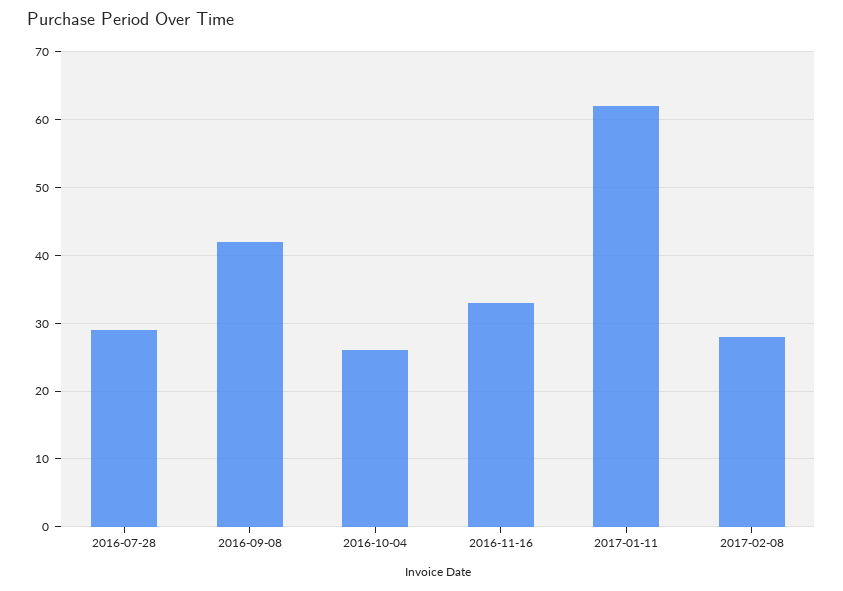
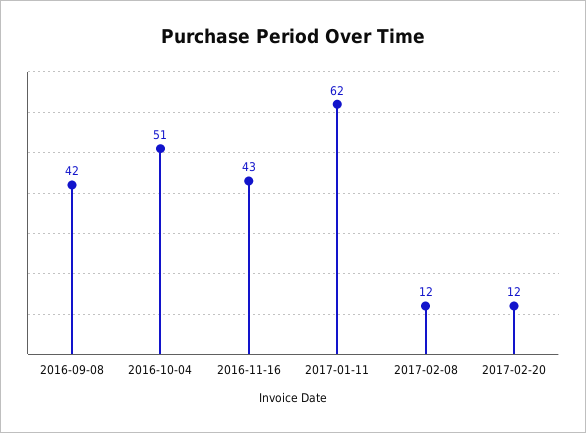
2016-07-28: 29 -> none
2016-10-04: 26 -> 51
2016-11-16: 33 -> 43
2017-02-08: 28 -> 12
2017-02-20: none -> 12

